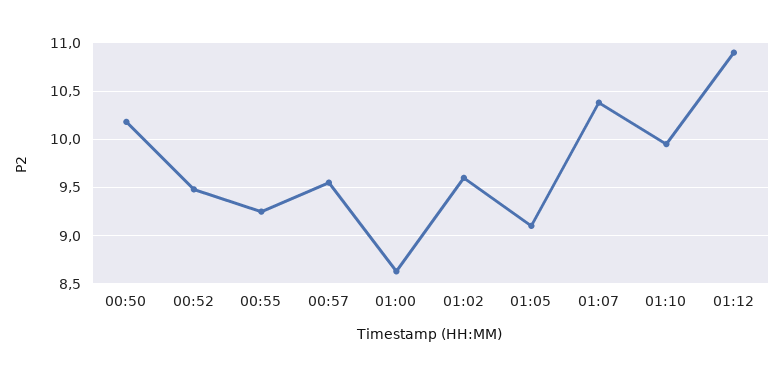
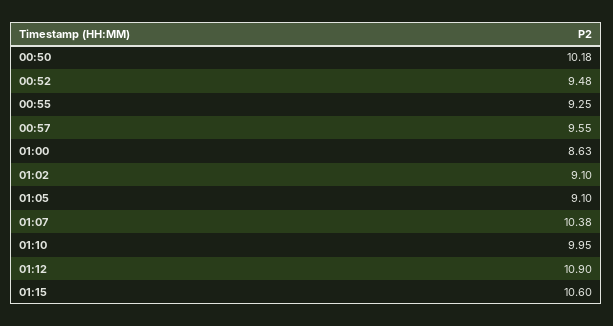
01:02: 9.6 -> 9.1
01:15: none -> 10.6

